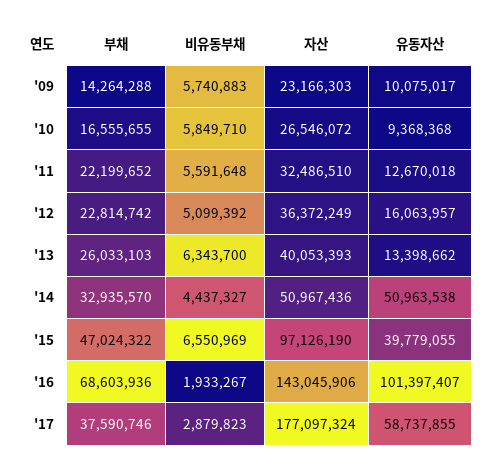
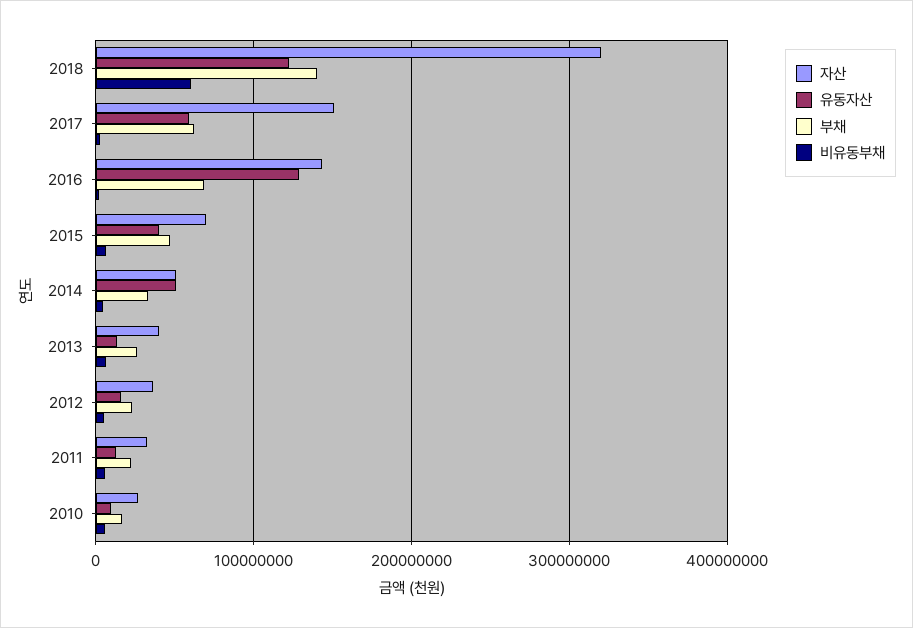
부채, '09: 14264288 -> none
비유동부채, '09: 5740883 -> none
자산, '09: 23166303 -> none
유동자산, '09: 10075017 -> none
자산, '15: 97126190 -> 70000000
유동자산, '16: 101397407 -> 130000000
부채, '17: 37590746 -> 60000000
자산, '17: 177097324 -> 150000000
자산, 2018: none -> 320000000
유동자산, 2018: none -> 120000000
부채, 2018: none -> 140000000
비유동부채, 2018: none -> 60000000

